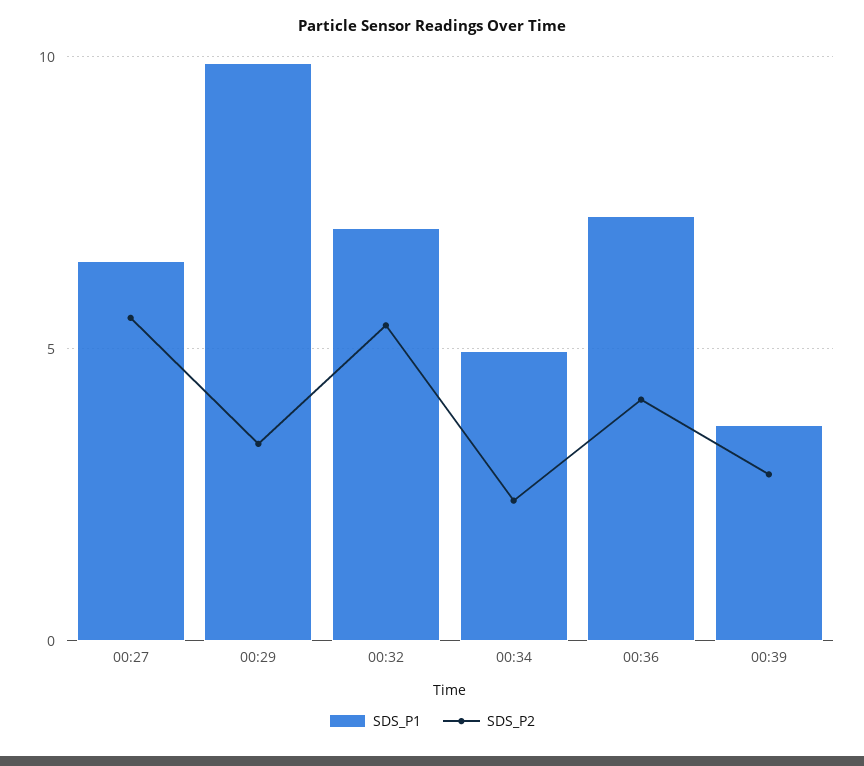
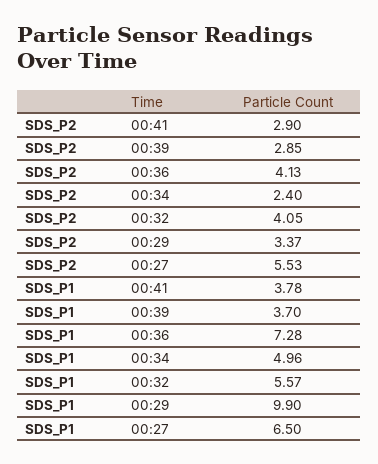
SDS_P1, 00:32: 7 -> 5.57
SDS_P2, 00:32: 5.5 -> 4.05
SDS_P2, 00:41: none -> 2.9
SDS_P1, 00:41: none -> 3.78

